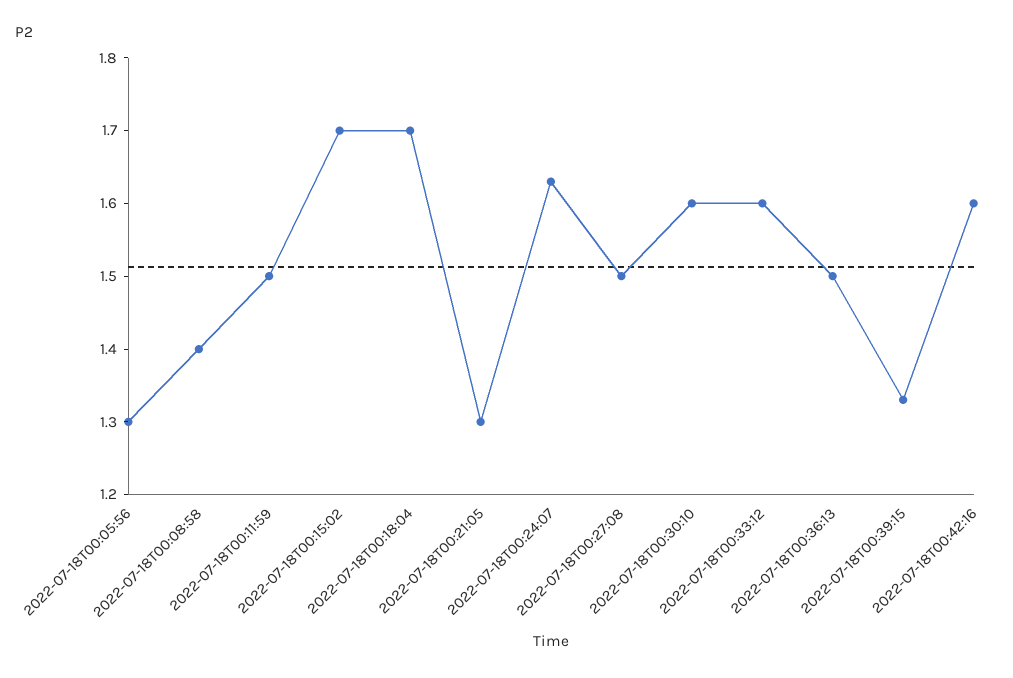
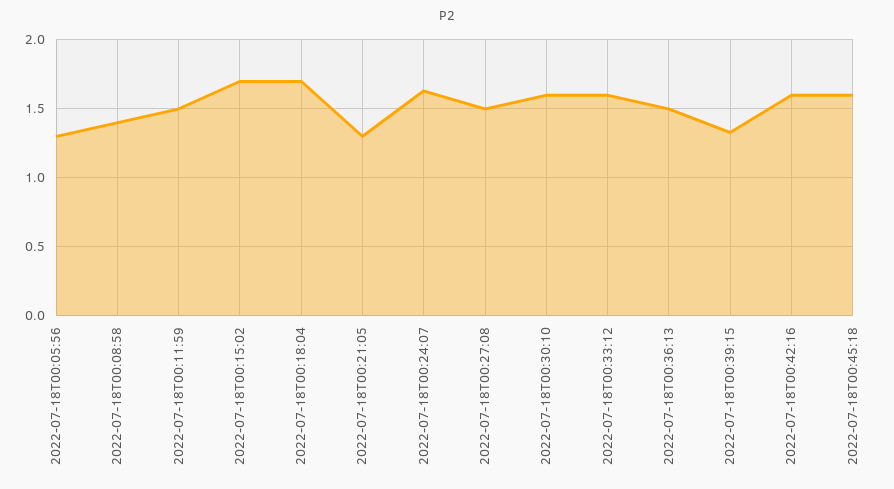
2022-07-18T00:45:18: none -> 1.6

